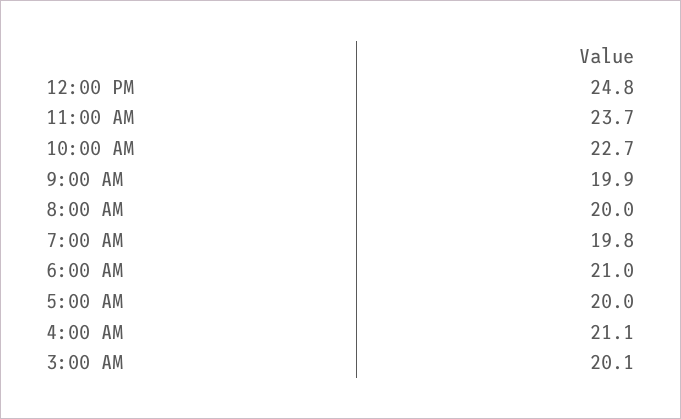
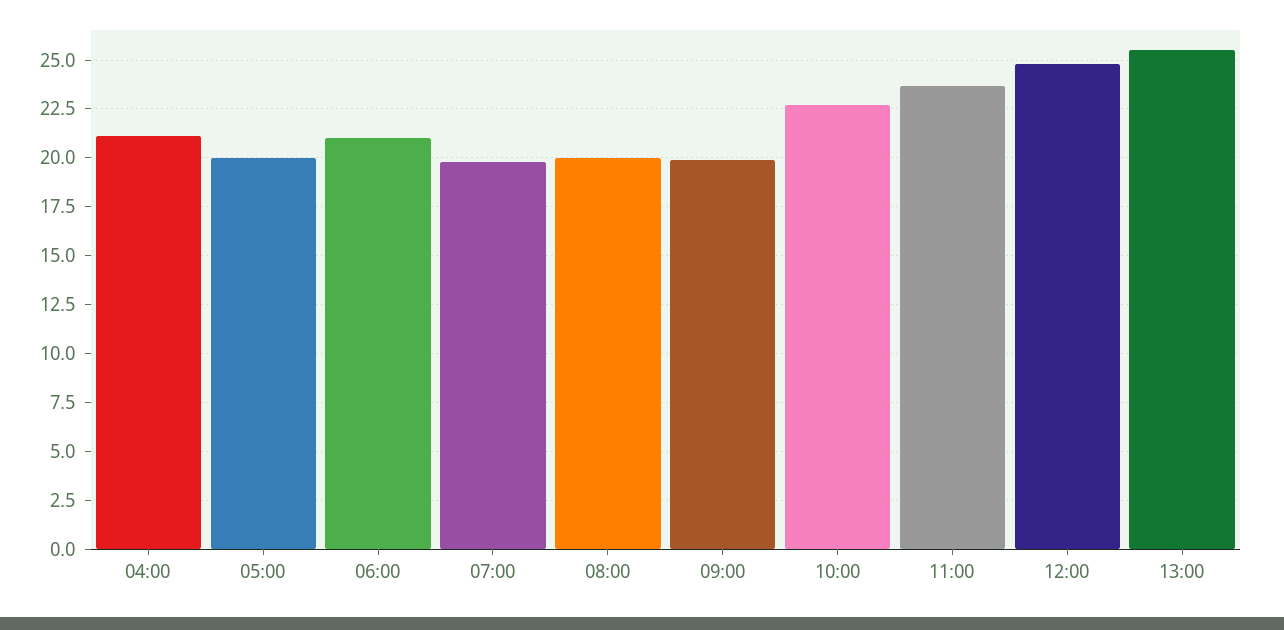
3:00 AM: 20.1 -> none
13:00: none -> 25.5

